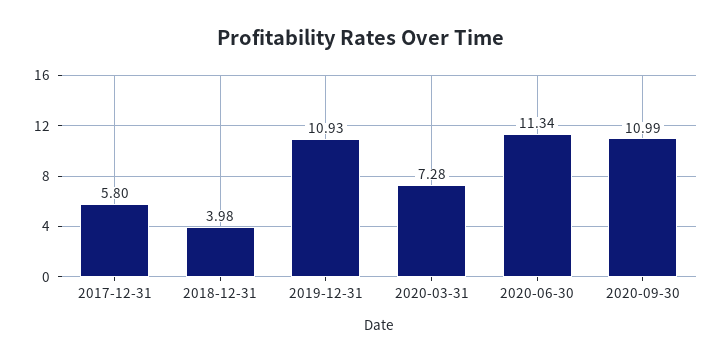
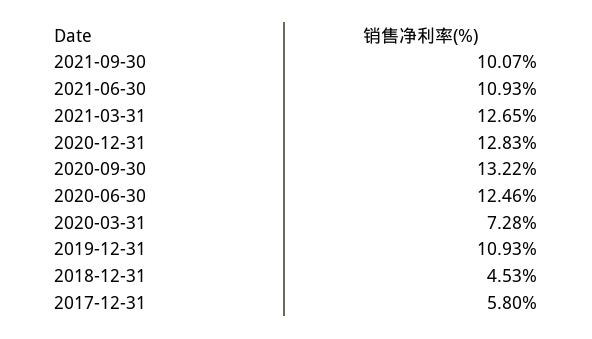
2018-12-31: 3.98 -> 4.53
2020-06-30: 11.34 -> 12.46
2020-09-30: 10.99 -> 13.22
2021-09-30: none -> 10.07
2021-06-30: none -> 10.93
2021-03-31: none -> 12.65
2020-12-31: none -> 12.83

